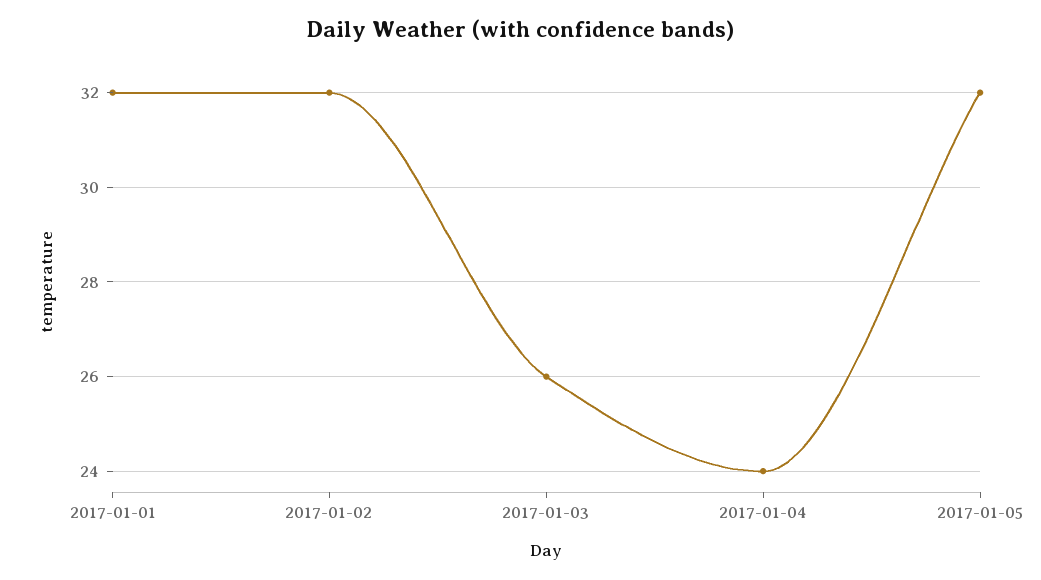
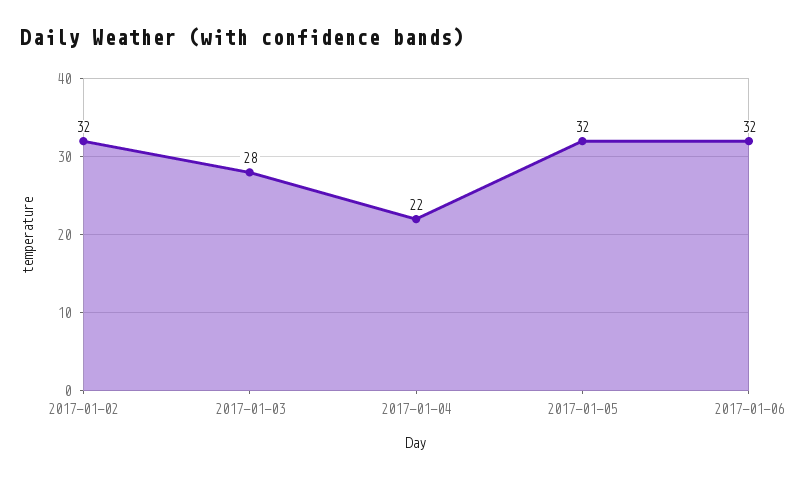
2017-01-01: 32 -> none
2017-01-03: 26 -> 28
2017-01-04: 24 -> 22
2017-01-06: none -> 32

